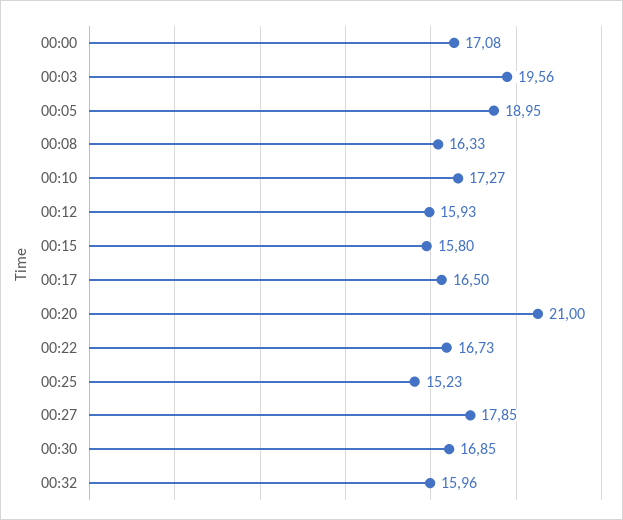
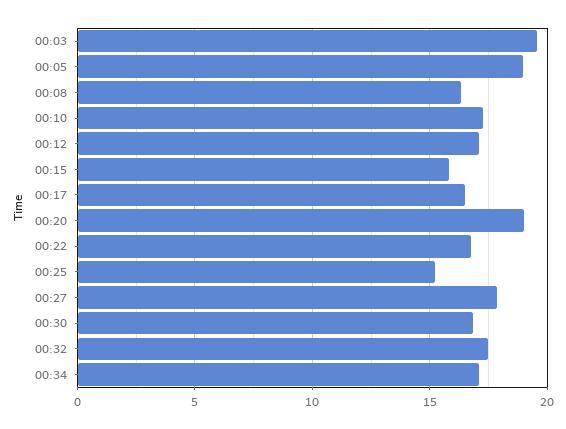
00:00: 17.08 -> none
00:12: 15.93 -> 17
00:20: 21 -> 19
00:32: 15.96 -> 17.5
00:34: none -> 17

